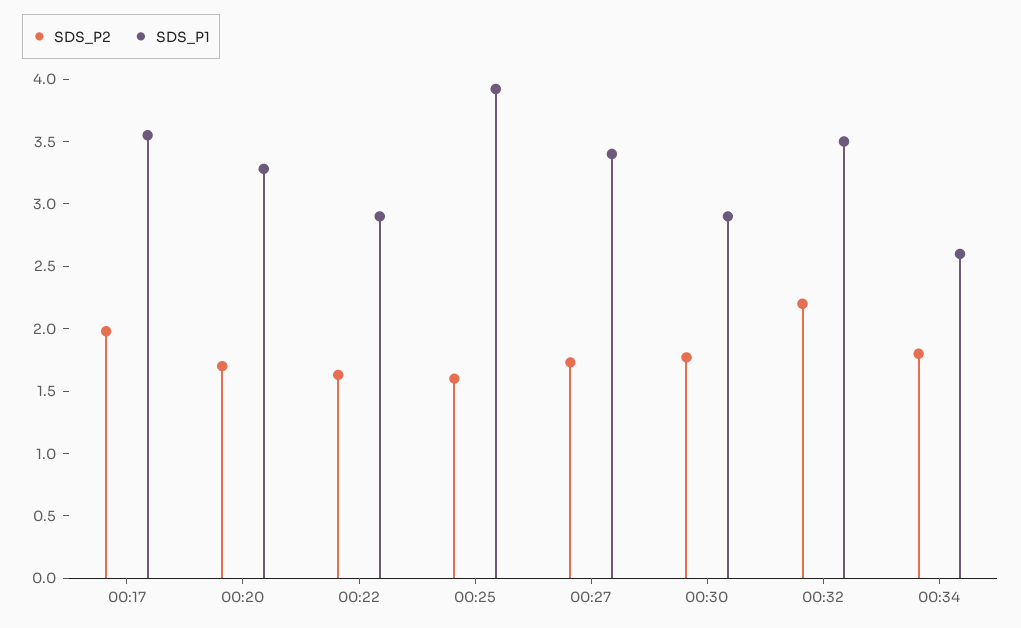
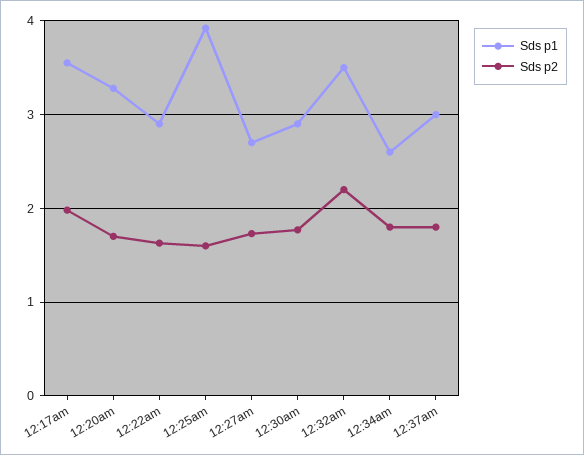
SDS_P1, 00:27: 3.4 -> 2.7
SDS_P1, 12:37am: none -> 3
SDS_P2, 12:37am: none -> 1.8

